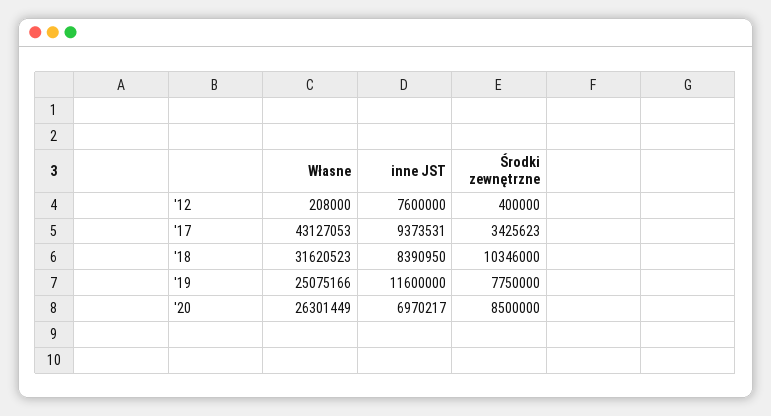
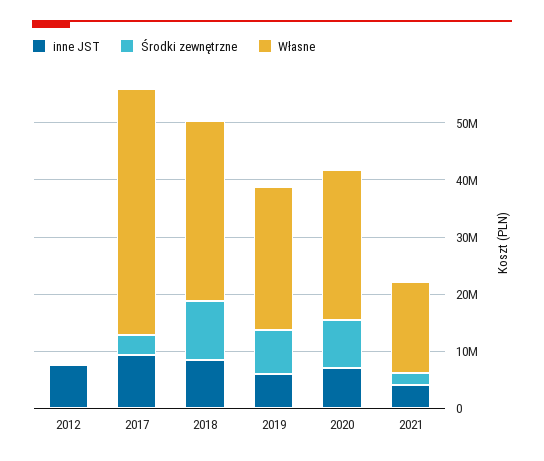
inne JST, '19: 11600000 -> 6000000
inne JST, 2021: none -> 4000000
Środki zewnętrzne, 2021: none -> 2000000
Własne, 2021: none -> 16000000

